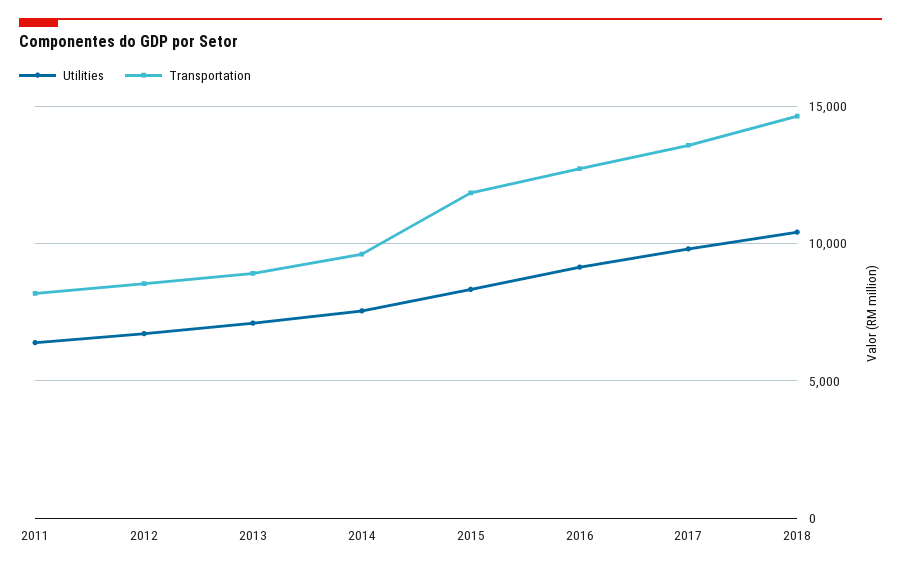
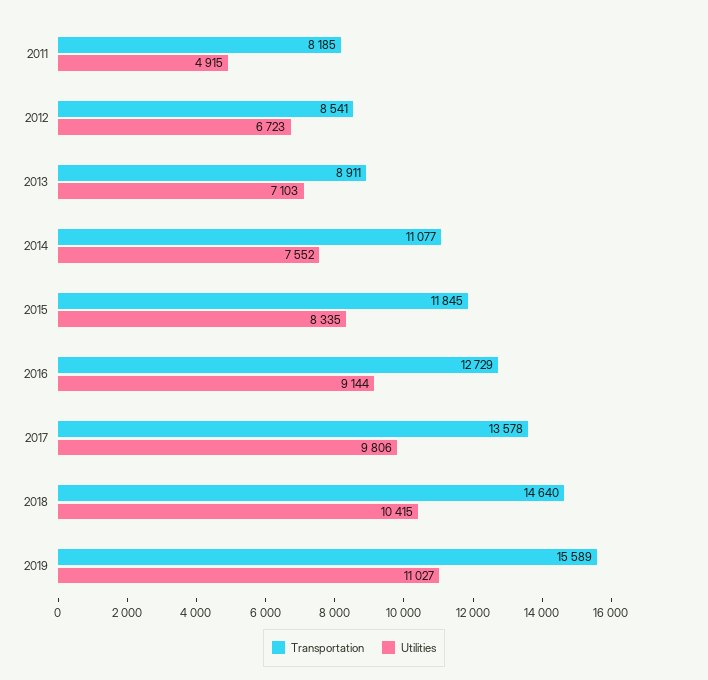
Utilities, 2011: 6500 -> 4915
Transportation, 2014: 9500 -> 11077
Transportation, 2019: none -> 15589
Utilities, 2019: none -> 11027

